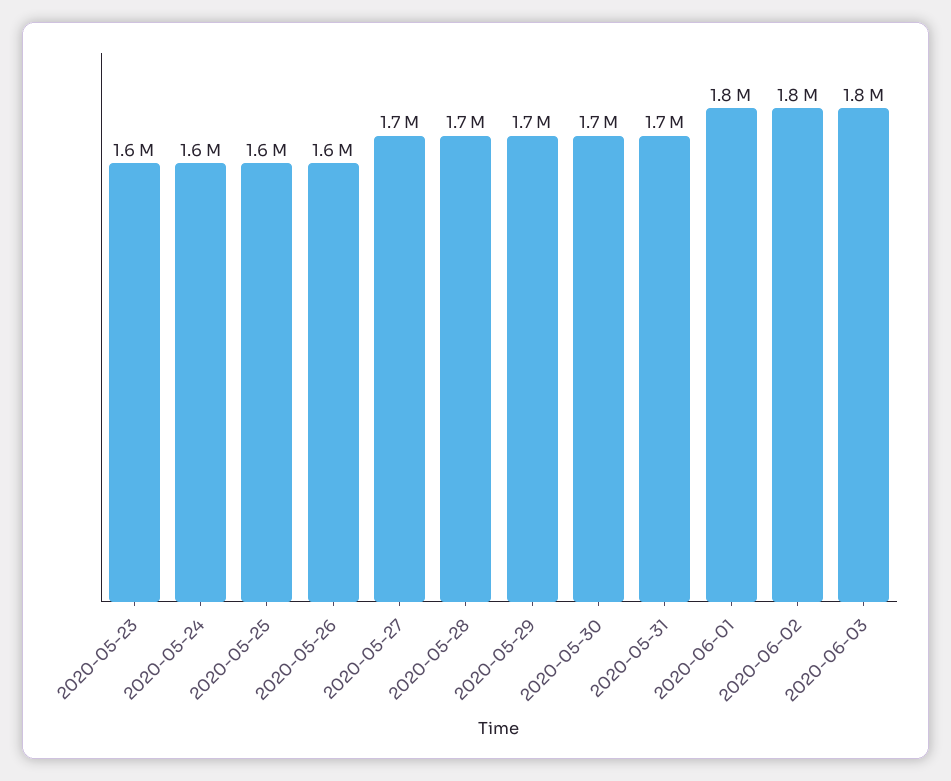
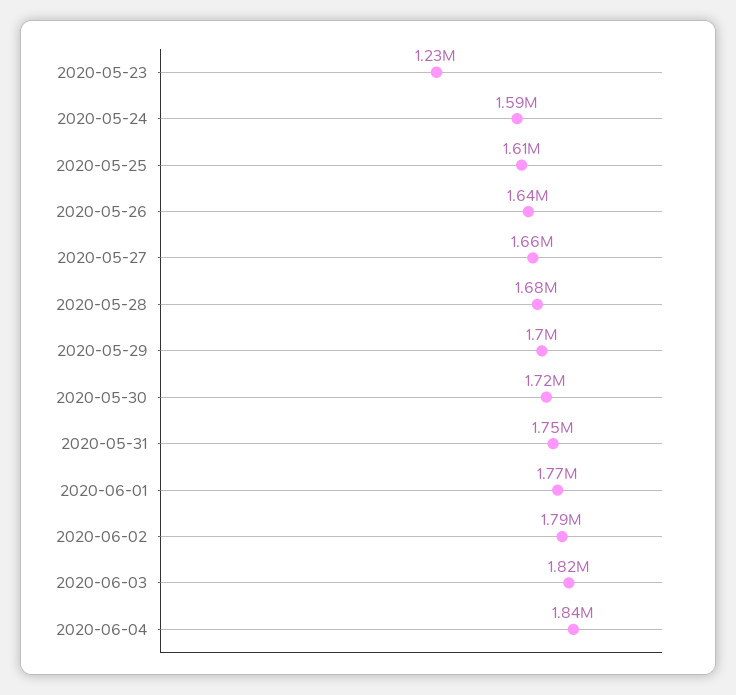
2020-05-23: 1600000 -> 1230000
2020-06-04: none -> 1840000

